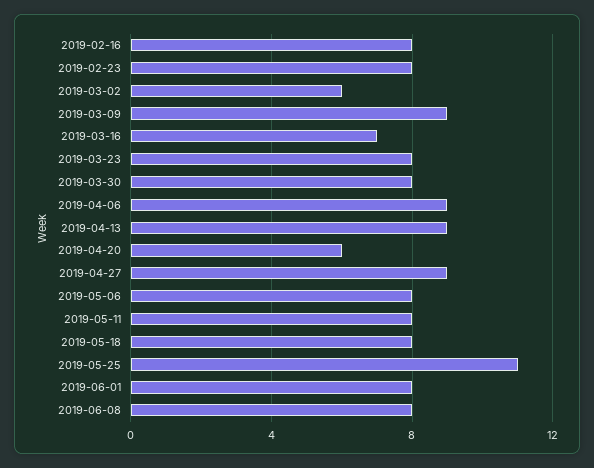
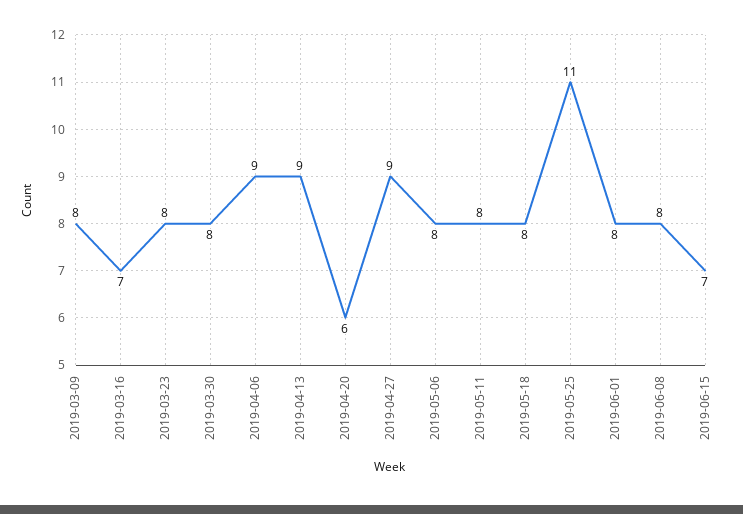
2019-02-16: 8 -> none
2019-02-23: 8 -> none
2019-03-02: 6 -> none
2019-03-09: 9 -> 8
2019-06-15: none -> 7

